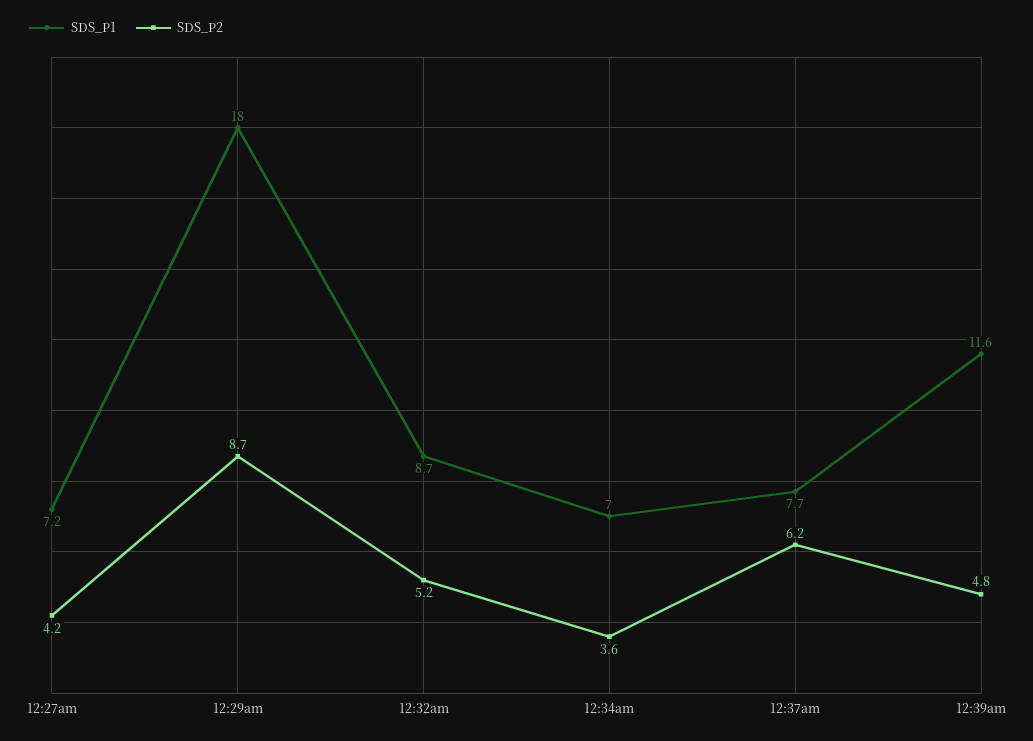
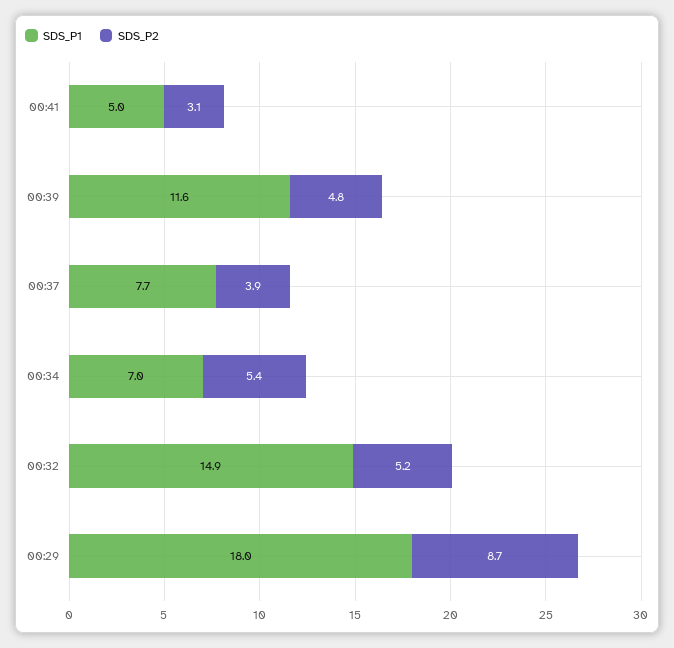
SDS_P1, 12:27am: 7.2 -> none
SDS_P2, 12:27am: 4.2 -> none
SDS_P1, 12:32am: 8.7 -> 14.9
SDS_P2, 12:34am: 3.6 -> 5.4
SDS_P2, 12:37am: 6.2 -> 3.9
SDS_P1, 00:41: none -> 5
SDS_P2, 00:41: none -> 3.1

